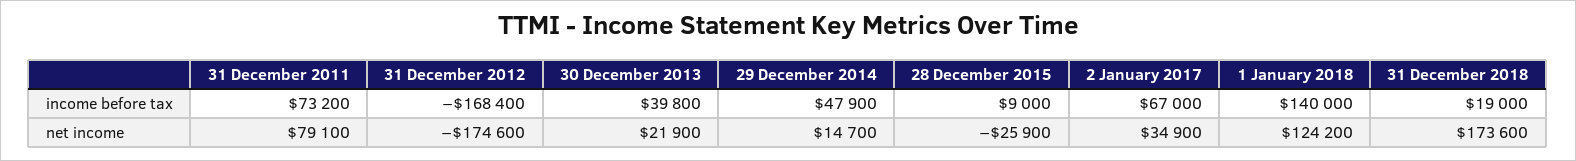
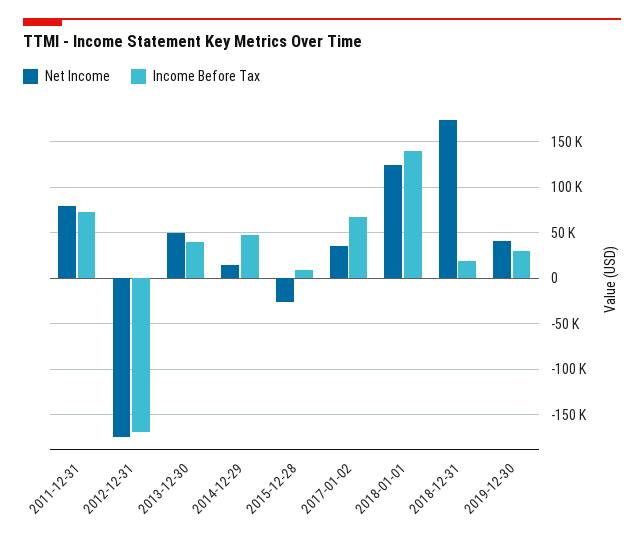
net income, 30 December 2013: 21900 -> 50000
net income, 2019-12-30: none -> 40000
income before tax, 2019-12-30: none -> 30000

